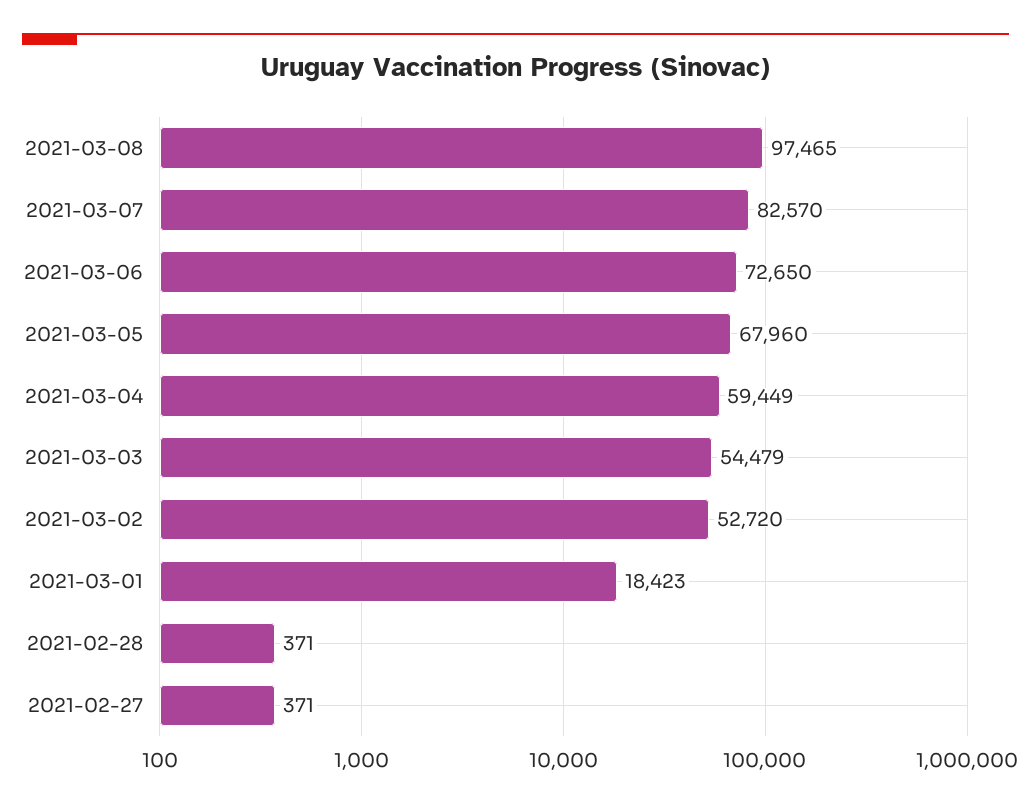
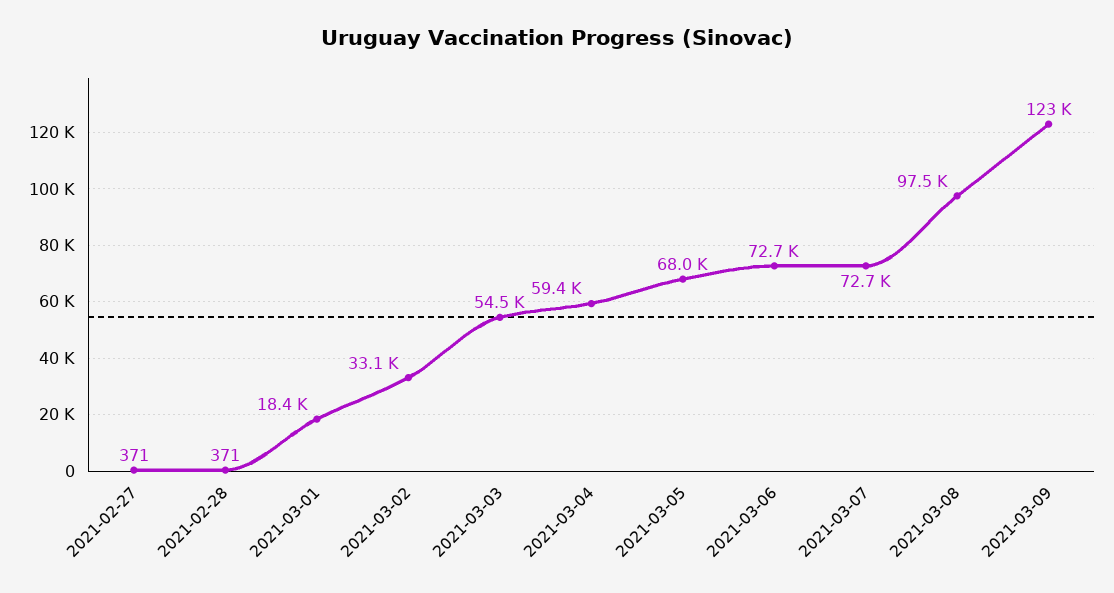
2021-03-07: 82570 -> 72700
2021-03-02: 52720 -> 33100
2021-03-09: none -> 123000

